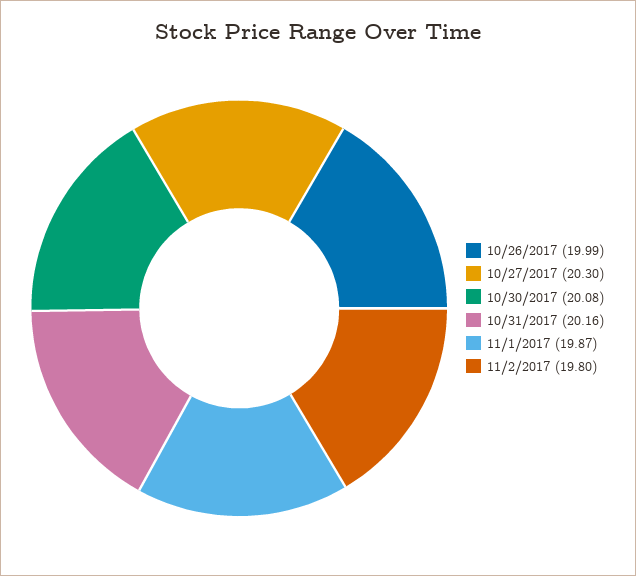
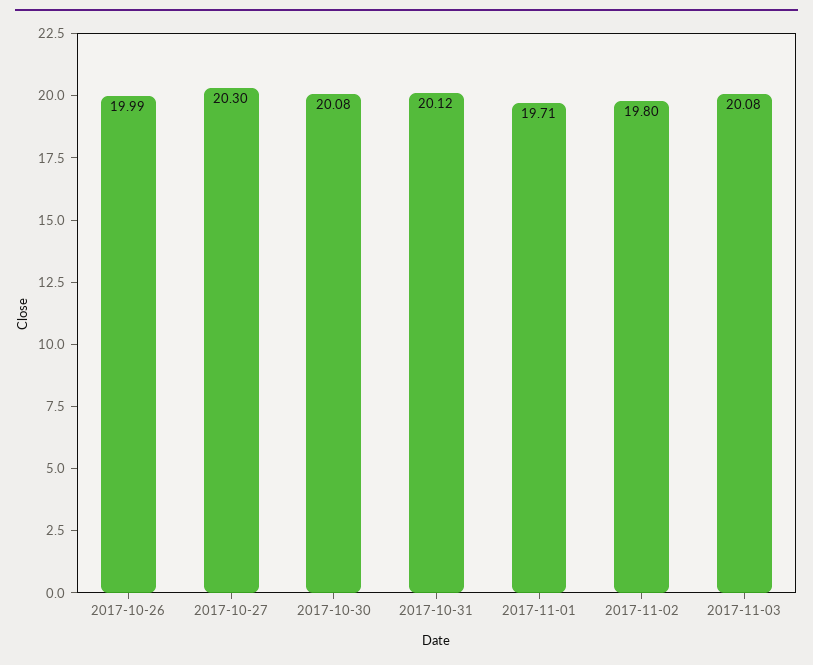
10/31/2017: 20.16 -> 20.12
11/1/2017: 19.87 -> 19.71
2017-11-03: none -> 20.08

